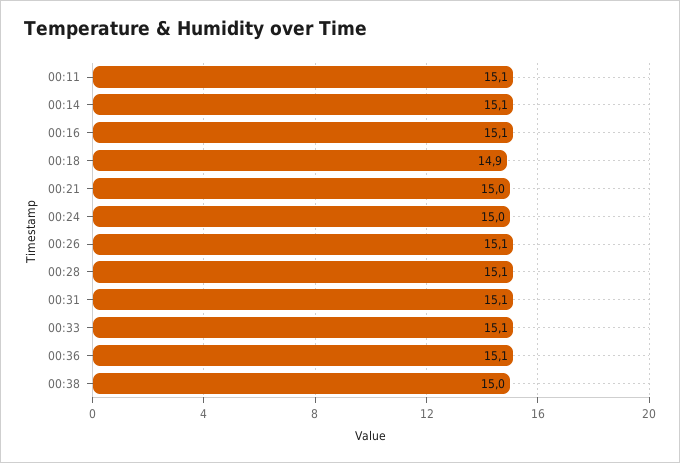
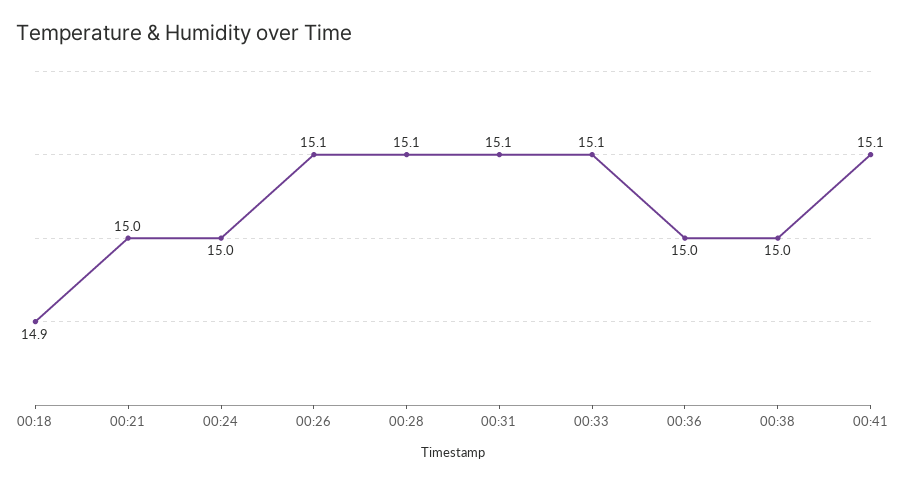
00:11: 15.1 -> none
00:14: 15.1 -> none
00:16: 15.1 -> none
00:36: 15.1 -> 15
00:41: none -> 15.1

